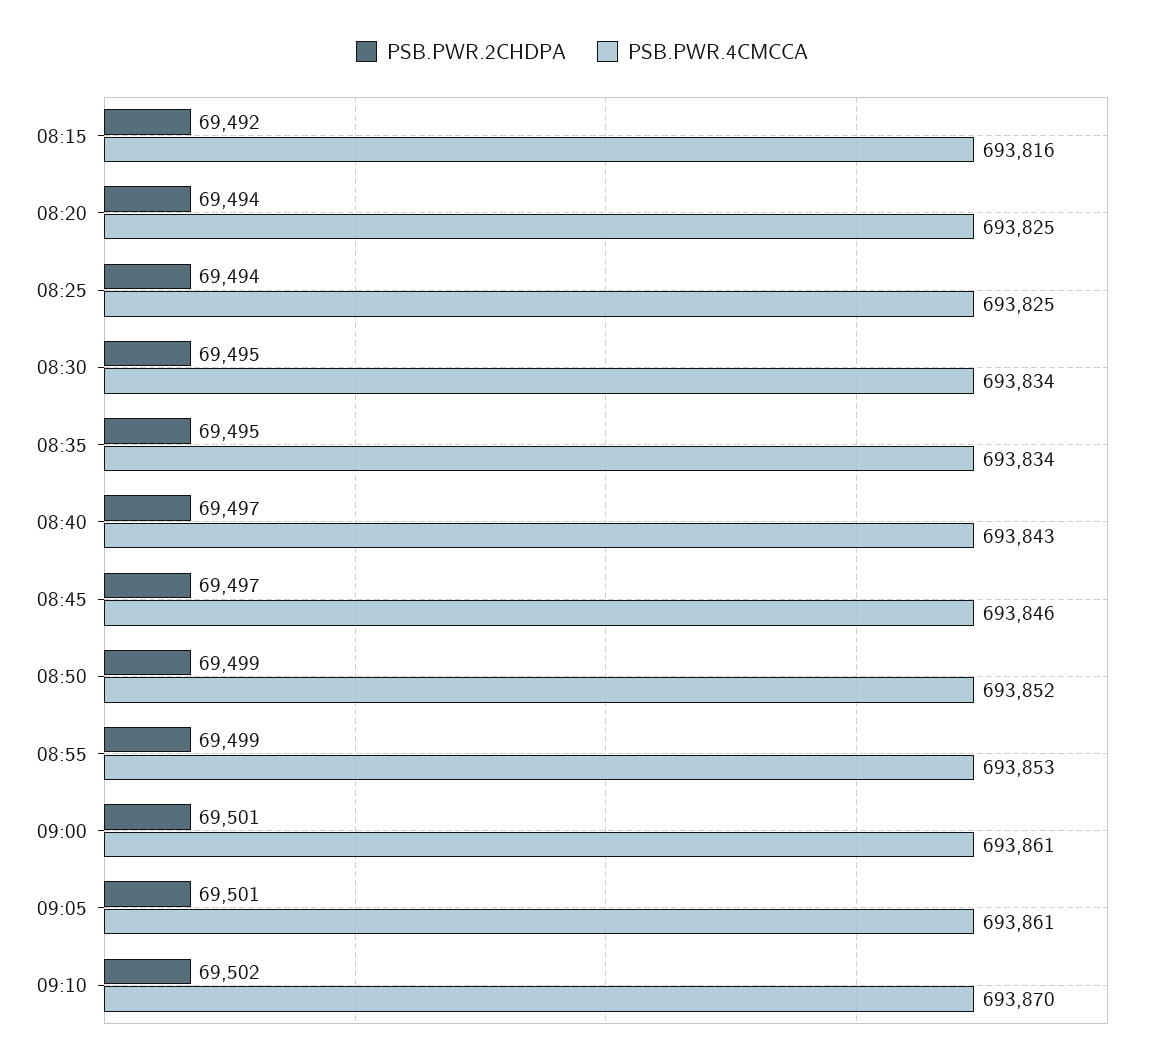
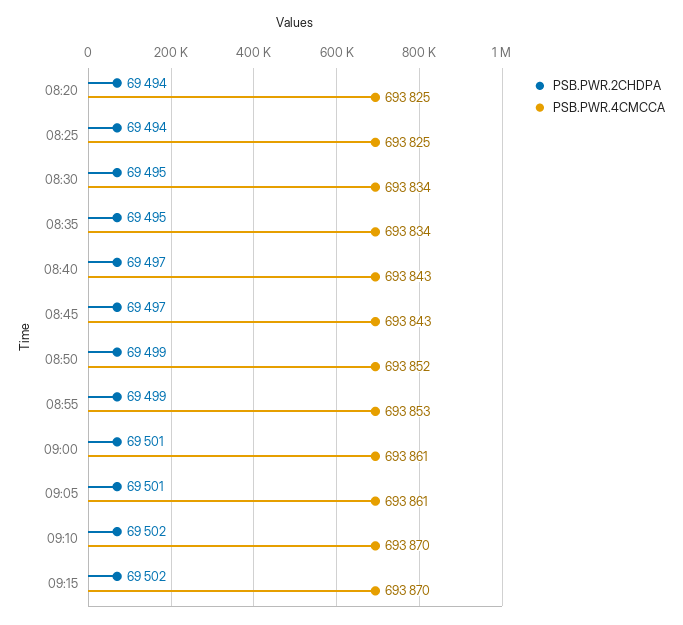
PSB.PWR.2CHDPA, 08:15: 69492 -> none
PSB.PWR.4CMCCA, 08:15: 693816 -> none
PSB.PWR.4CMCCA, 08:45: 693846 -> 693843
PSB.PWR.2CHDPA, 09:15: none -> 69502
PSB.PWR.4CMCCA, 09:15: none -> 693870

